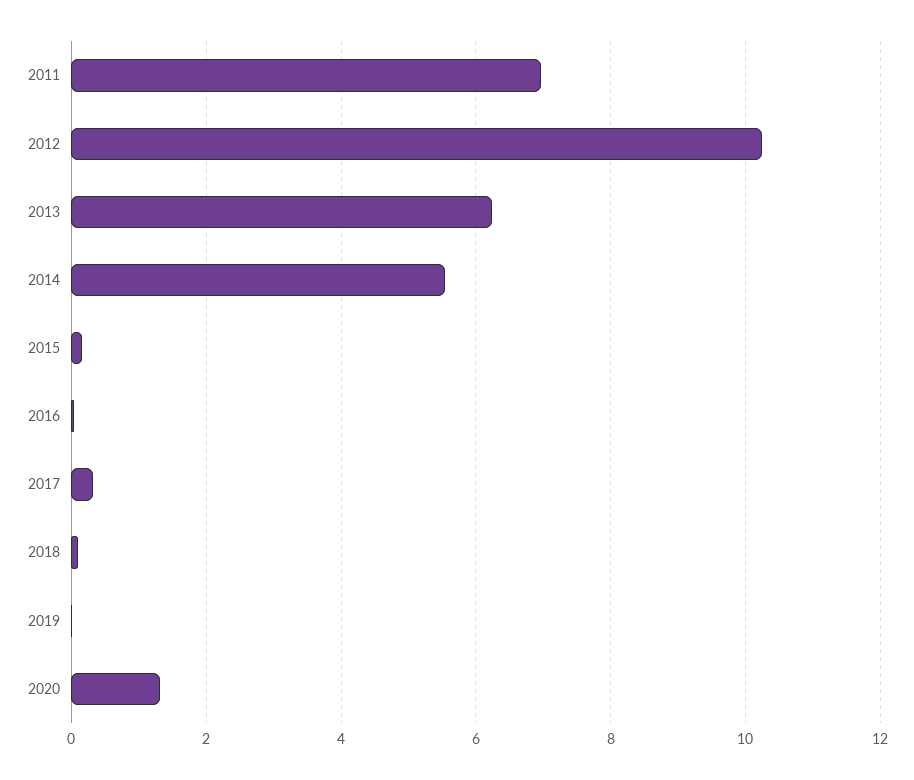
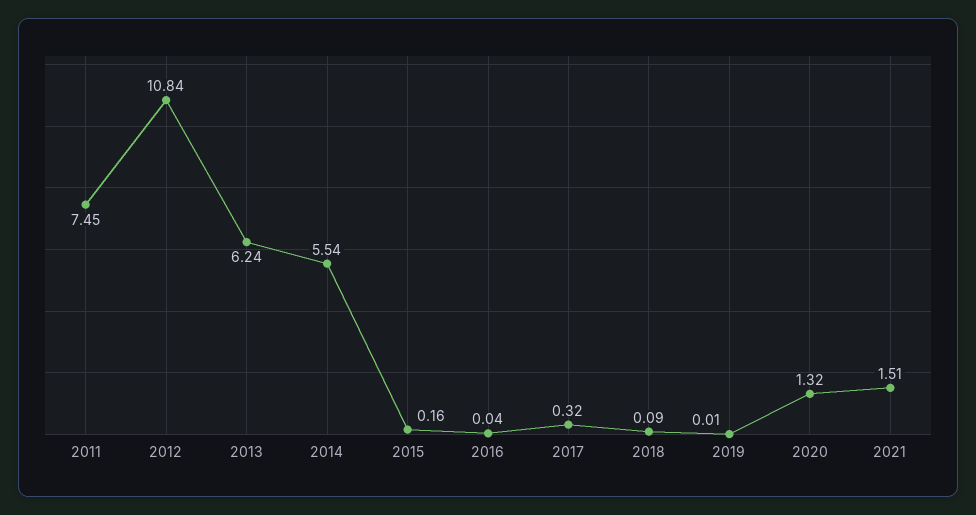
2011: 7 -> 7.45
2012: 10.2 -> 10.84
2021: none -> 1.51

